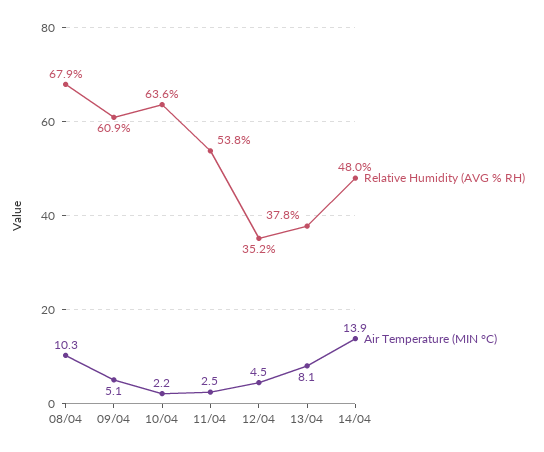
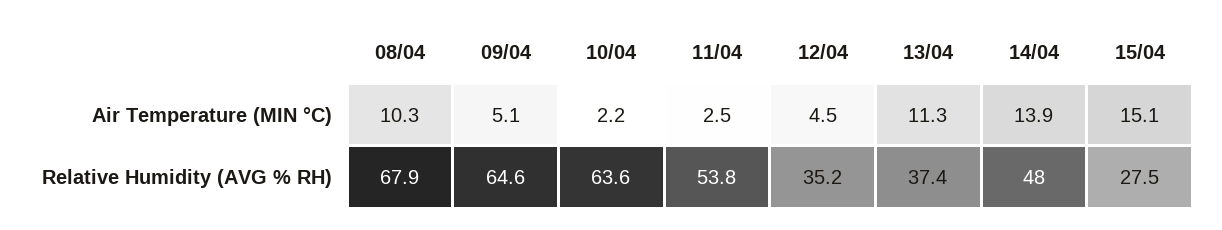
Relative Humidity (AVG % RH), 09/04: 60.9 -> 64.6
Relative Humidity (AVG % RH), 13/04: 37.8 -> 37.4
Air Temperature (MIN °C), 13/04: 8.1 -> 11.3
Air Temperature (MIN °C), 15/04: none -> 15.1
Relative Humidity (AVG % RH), 15/04: none -> 27.5

